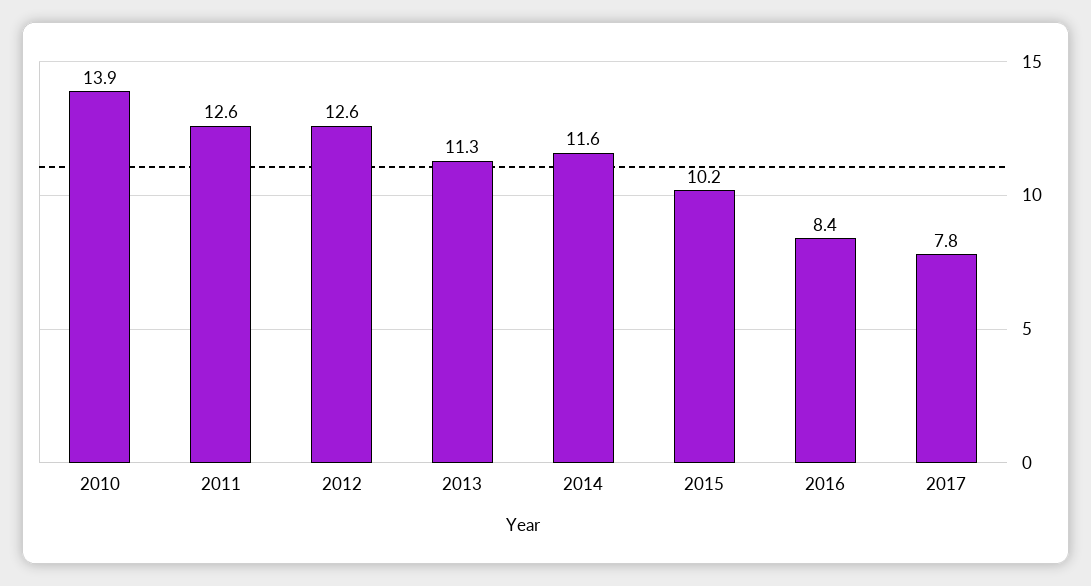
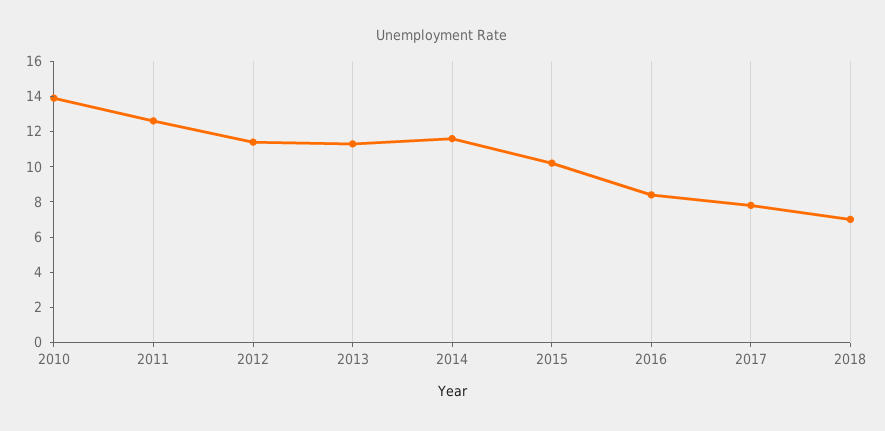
2012: 12.6 -> 11.5
2018: none -> 7

